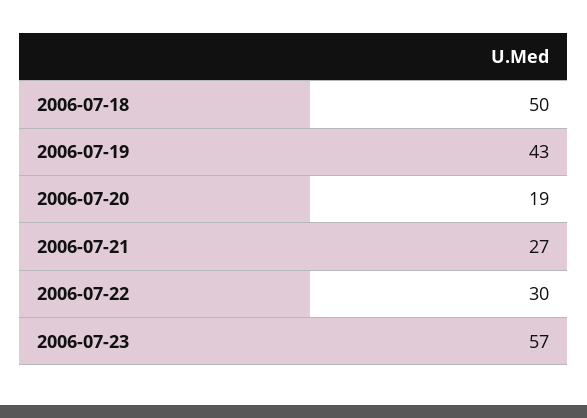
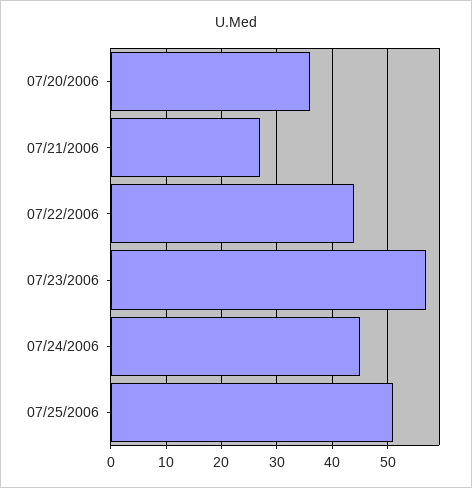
2006-07-18: 50 -> none
2006-07-19: 43 -> none
2006-07-20: 19 -> 35
2006-07-22: 30 -> 45
07/24/2006: none -> 45
07/25/2006: none -> 50

